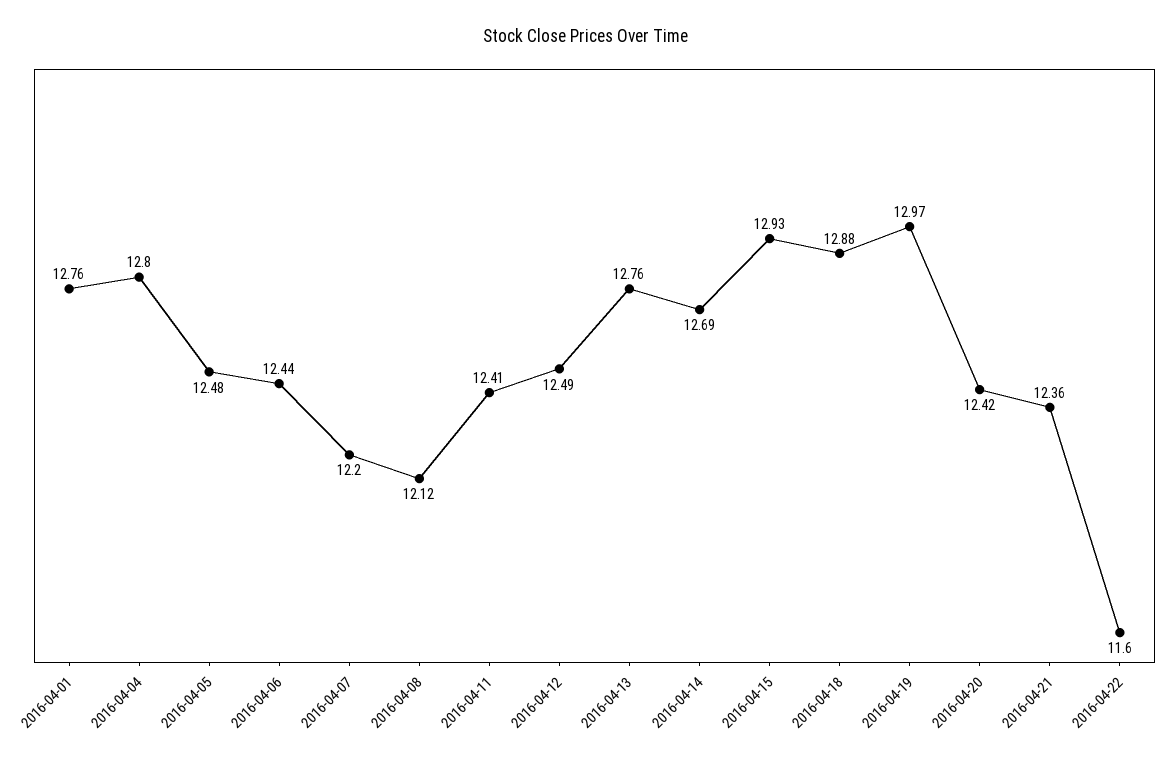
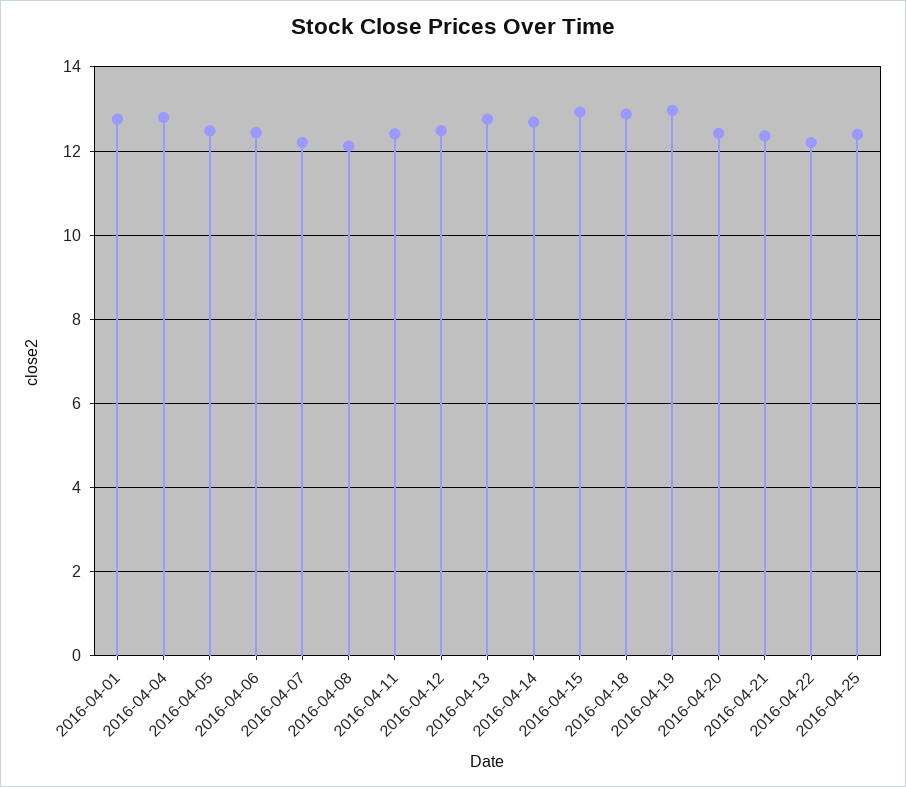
2016-04-22: 11.6 -> 12.2
2016-04-25: none -> 12.4

